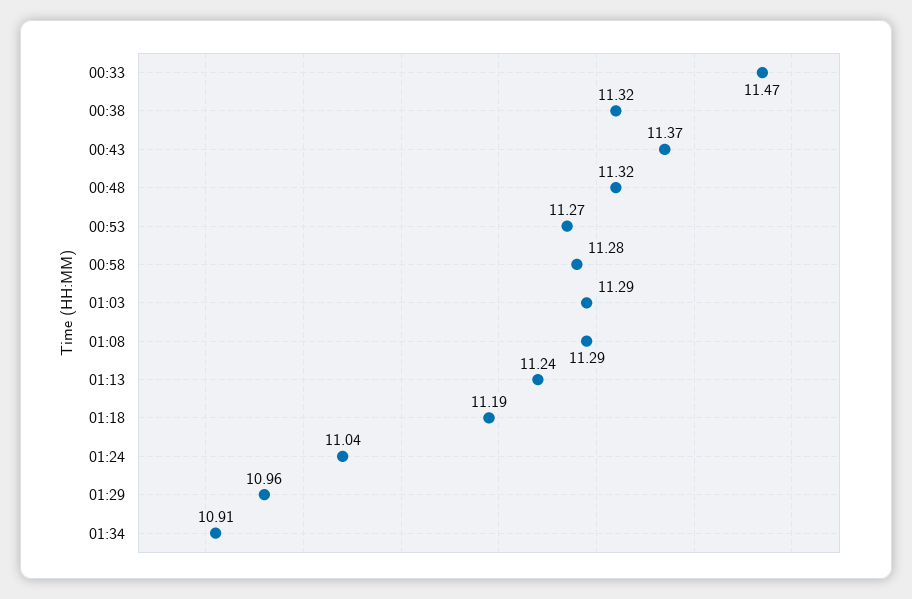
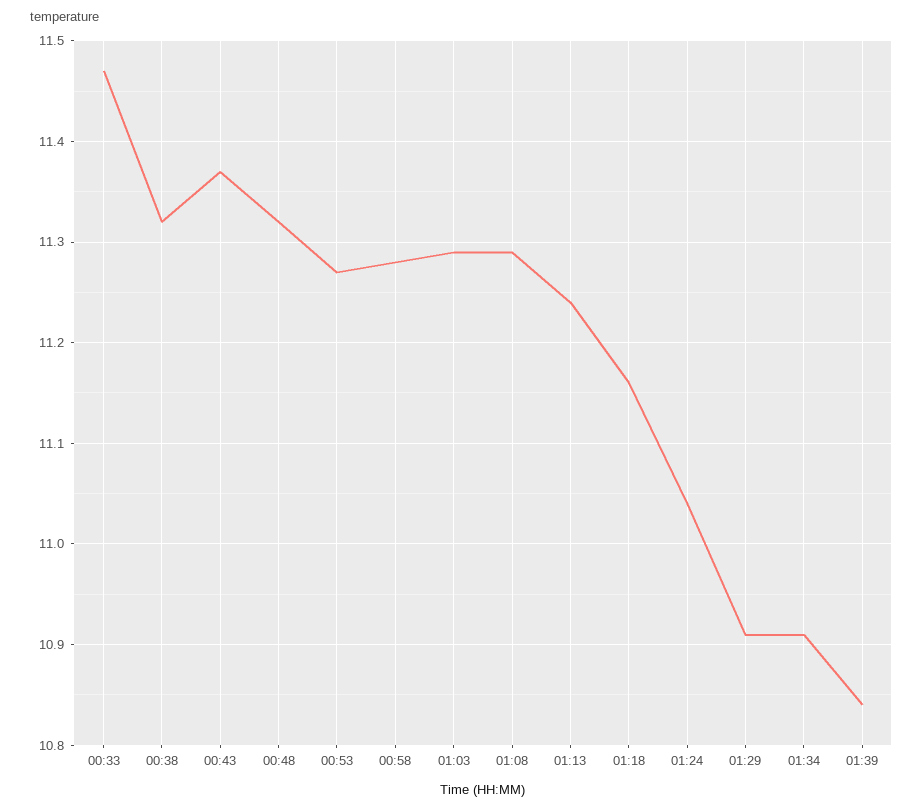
01:18: 11.19 -> 11.16
01:29: 10.96 -> 10.91
01:39: none -> 10.84

